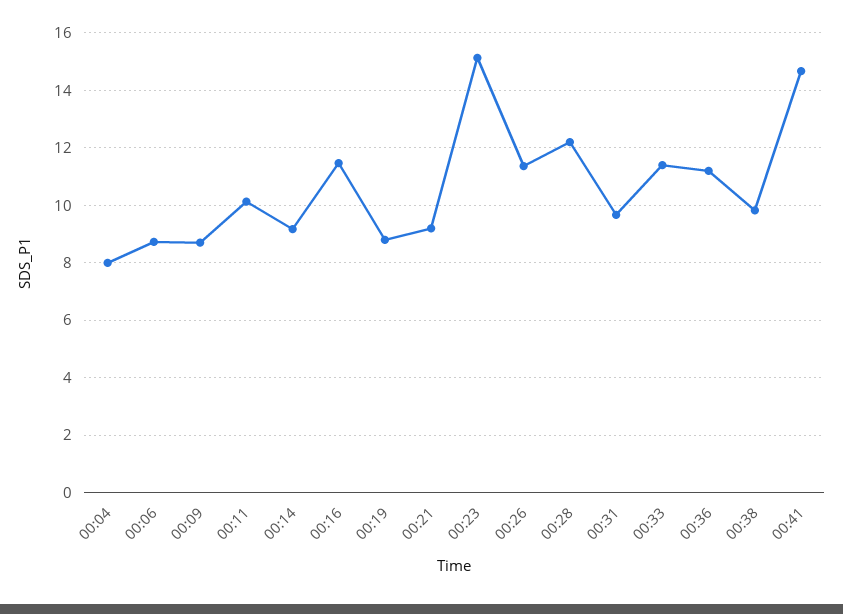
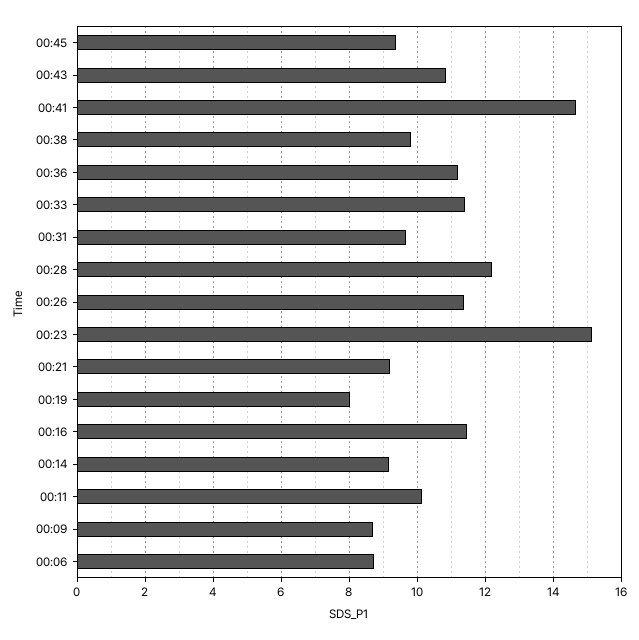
00:04: 8 -> none
00:19: 8.75 -> 8
00:45: none -> 9.4
00:43: none -> 10.8

